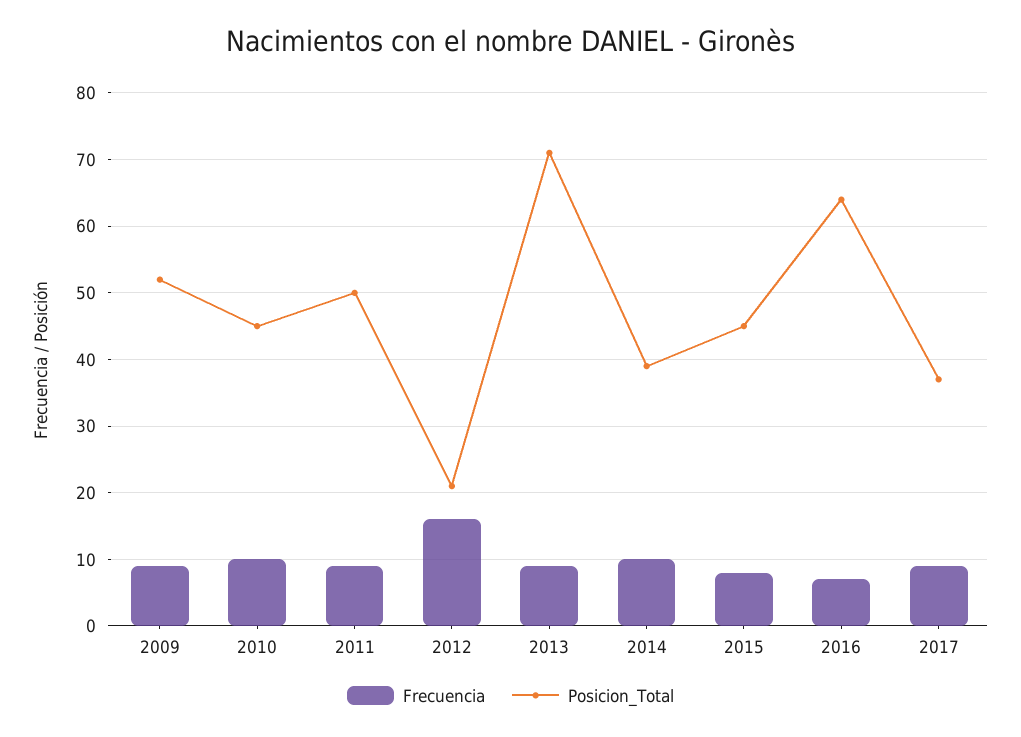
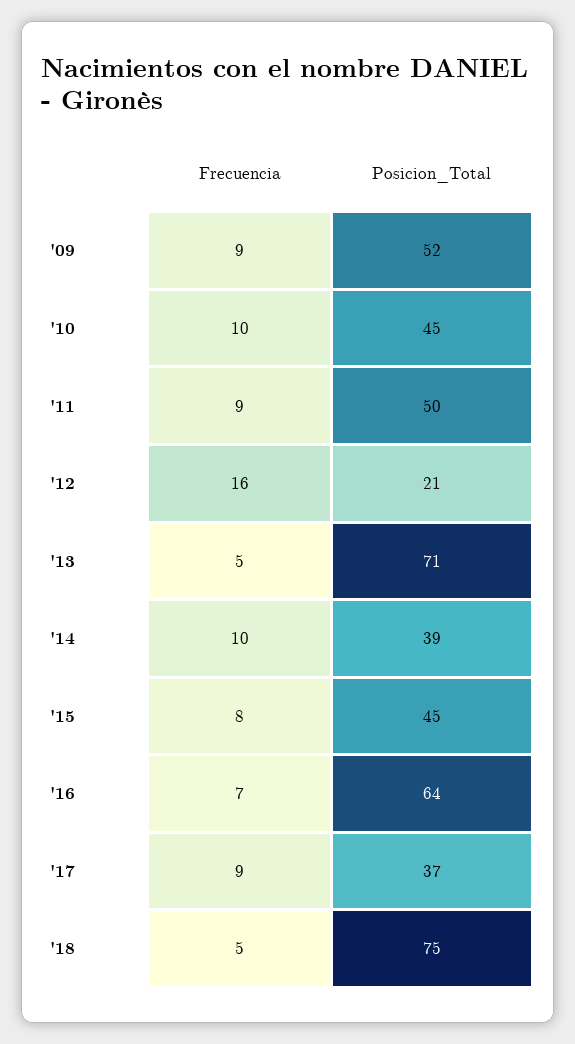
Frecuencia, 2013: 9 -> 5
Frecuencia, '18: none -> 5
Posicion_Total, '18: none -> 75

